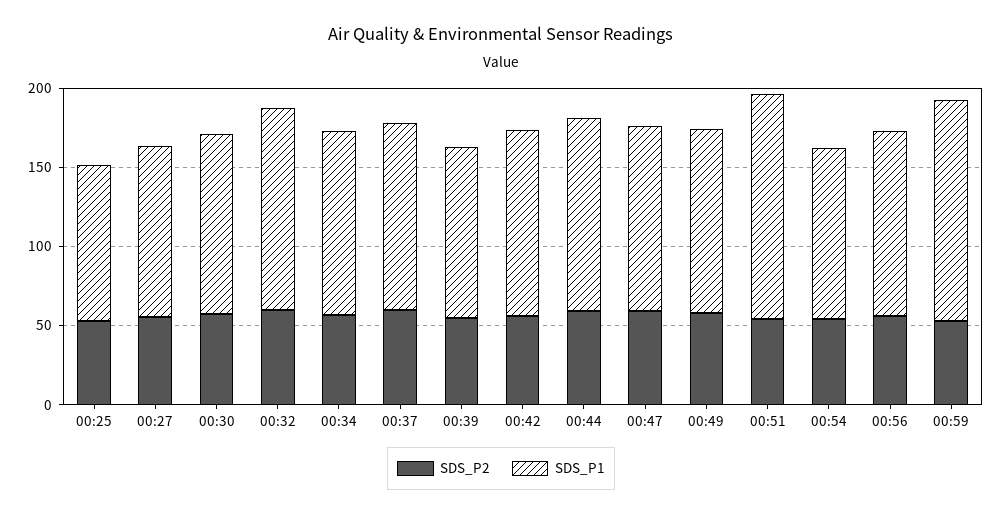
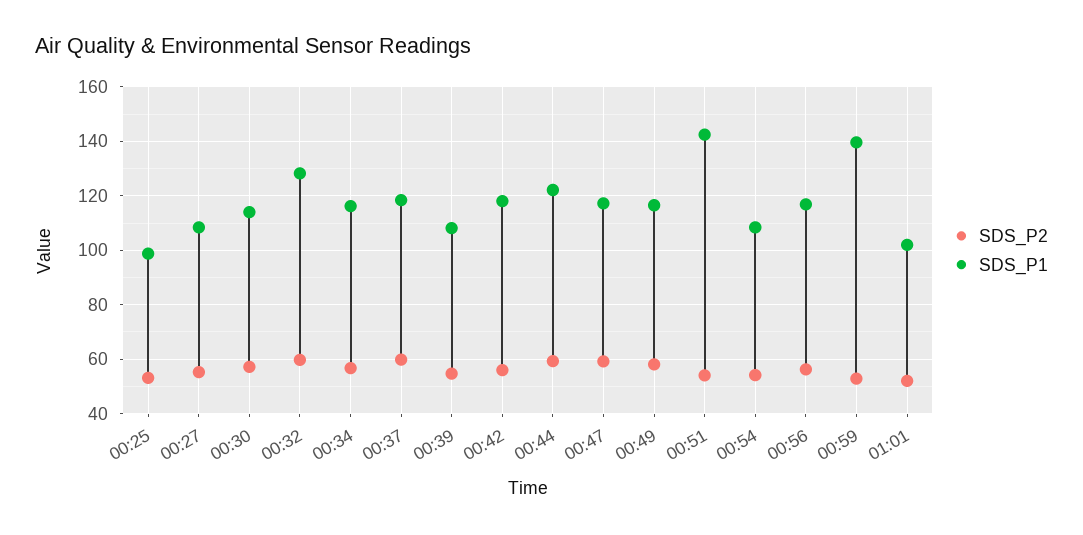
SDS_P2, 01:01: none -> 52.5
SDS_P1, 01:01: none -> 102.5

